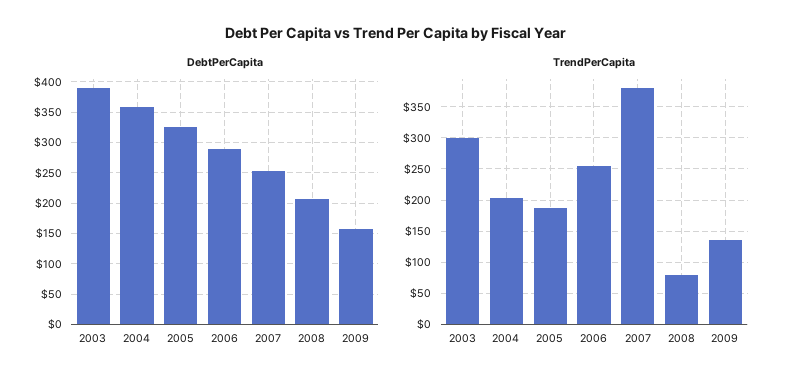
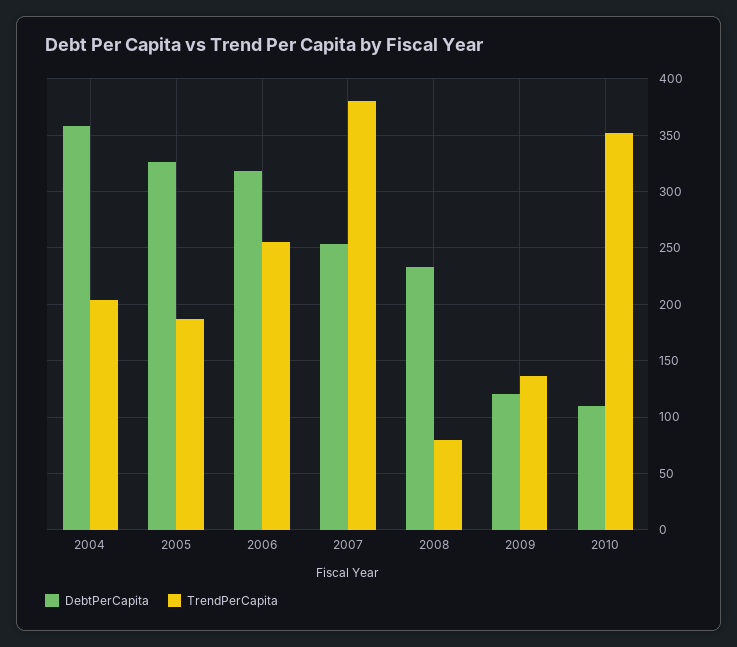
DebtPerCapita, 2003: 390 -> none
DebtPerCapita, 2006: 290 -> 320
DebtPerCapita, 2008: 210 -> 230
DebtPerCapita, 2009: 160 -> 120
TrendPerCapita, 2003: 300 -> none
DebtPerCapita, 2010: none -> 110
TrendPerCapita, 2010: none -> 350

